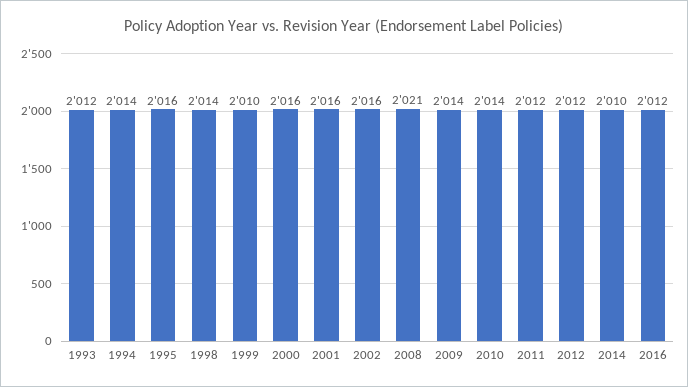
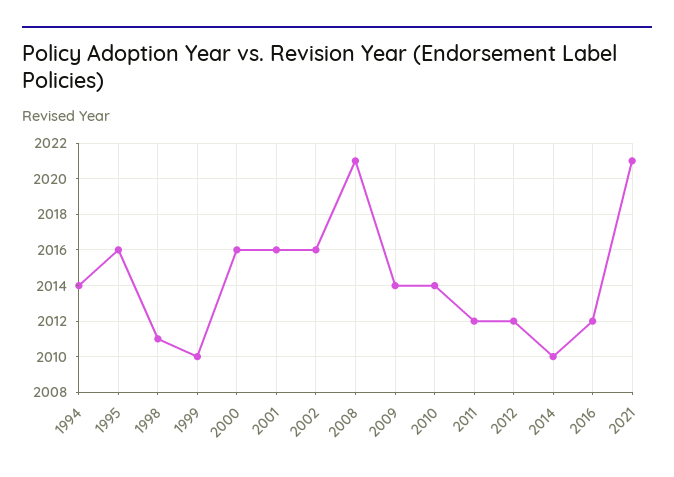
1993: 2012 -> none
1998: 2014 -> 2011
2021: none -> 2021

